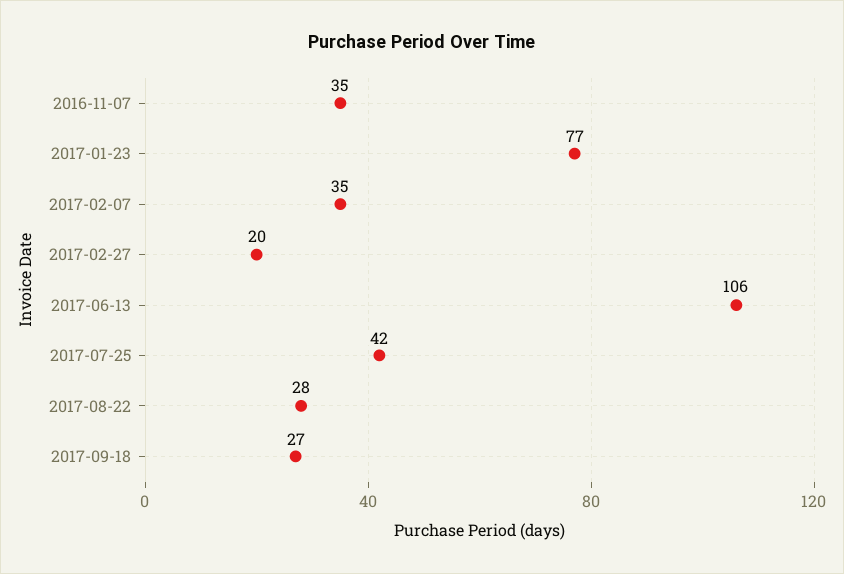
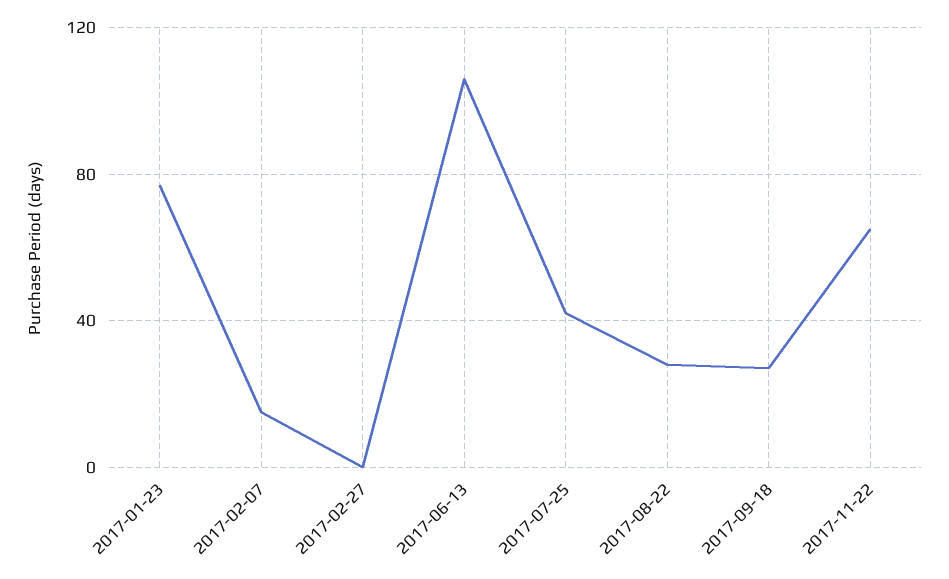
2016-11-07: 35 -> none
2017-02-07: 35 -> 15
2017-02-27: 20 -> 0
2017-11-22: none -> 65

